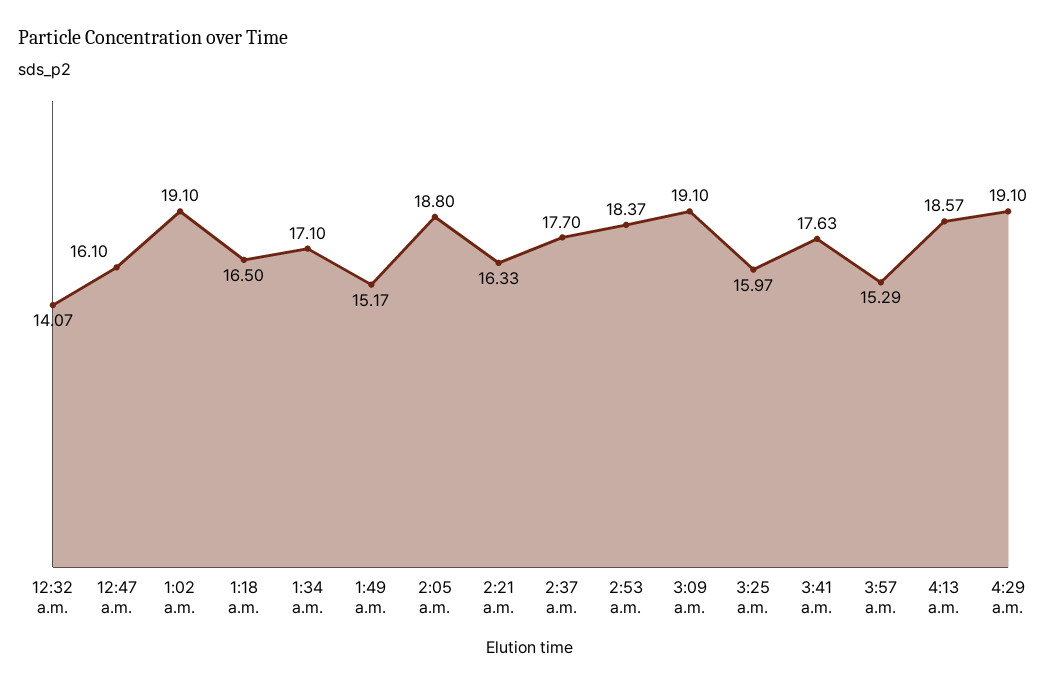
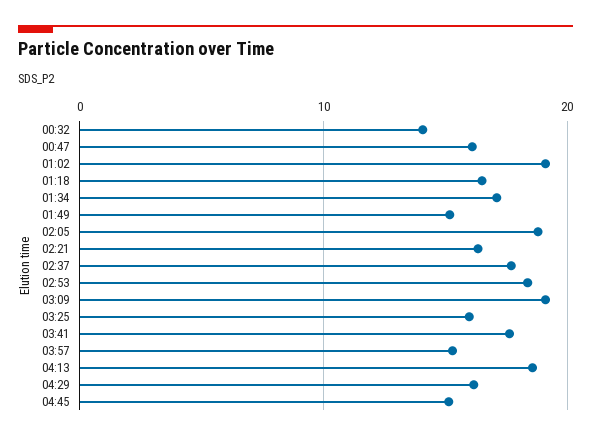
4:29 a.m.: 19.1 -> 16
04:45: none -> 15

